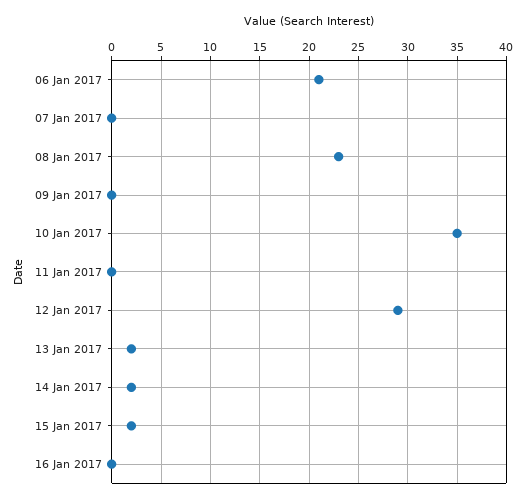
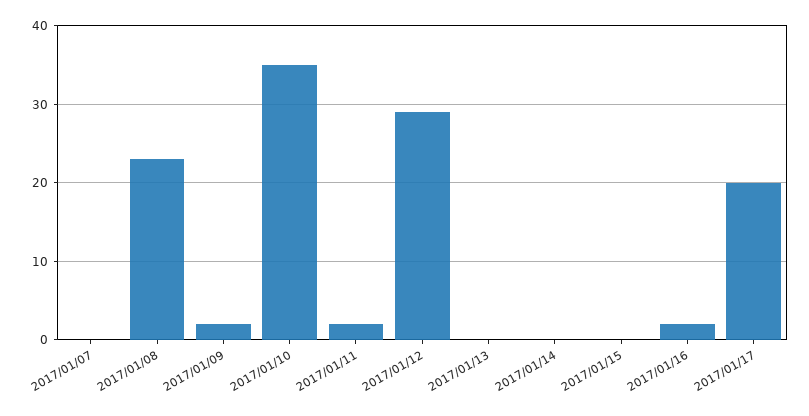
06 Jan 2017: 21 -> none
09 Jan 2017: 0 -> 2
11 Jan 2017: 0 -> 2
13 Jan 2017: 2 -> 0
14 Jan 2017: 2 -> 0
15 Jan 2017: 2 -> 0
16 Jan 2017: 0 -> 2
2017/01/17: none -> 20

